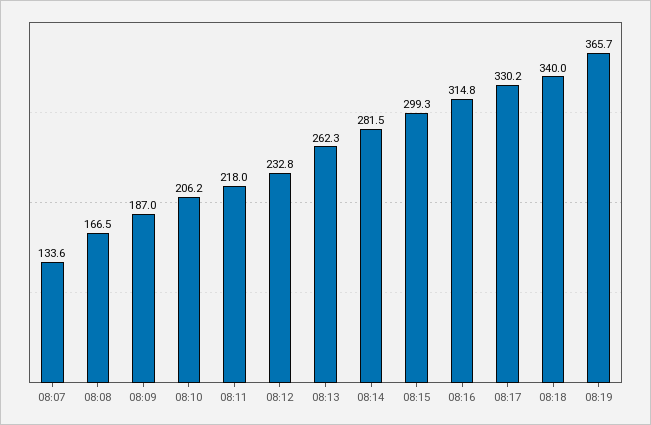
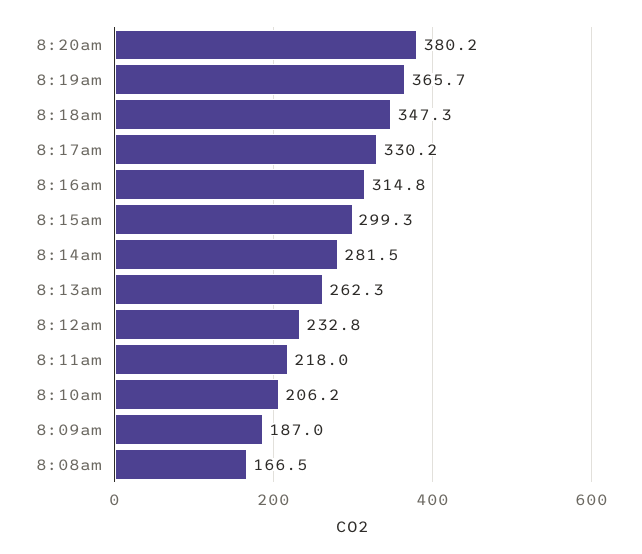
08:07: 133.6 -> none
08:18: 340 -> 347.3
8:20am: none -> 380.2

